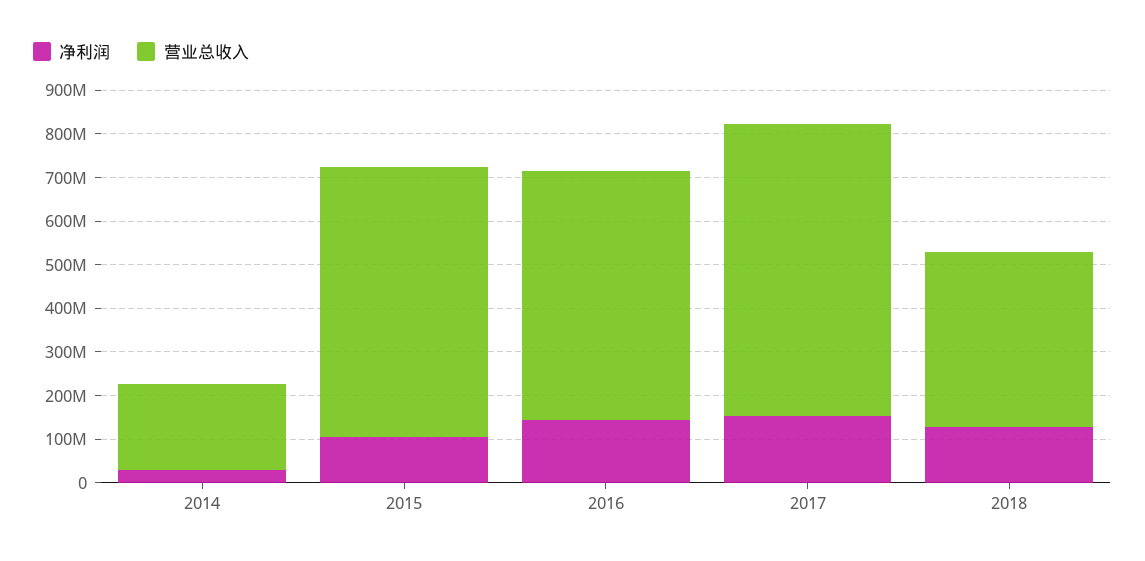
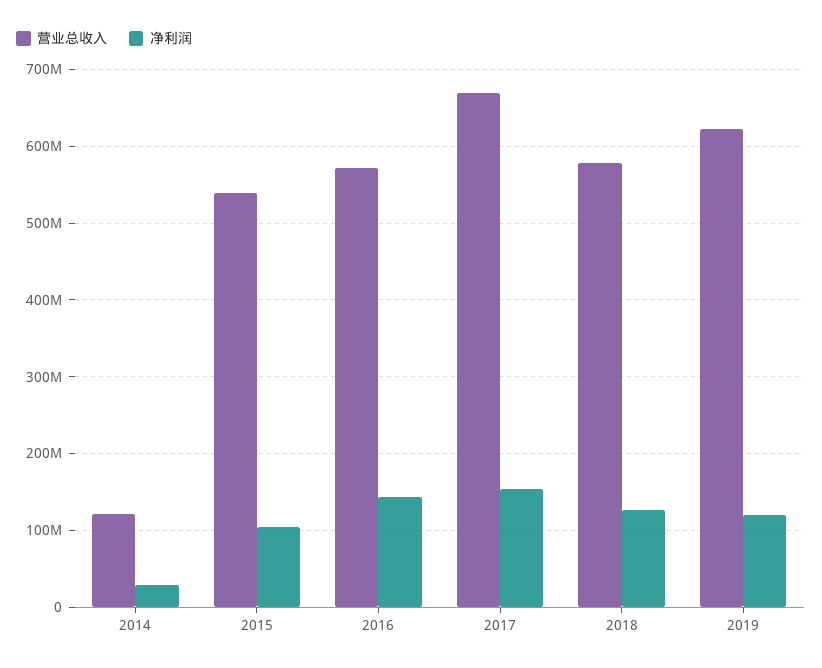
营业总收入, 2014: 200000000 -> 120000000
营业总收入, 2015: 620000000 -> 540000000
营业总收入, 2018: 400000000 -> 580000000
营业总收入, 2019: none -> 620000000
净利润, 2019: none -> 120000000

